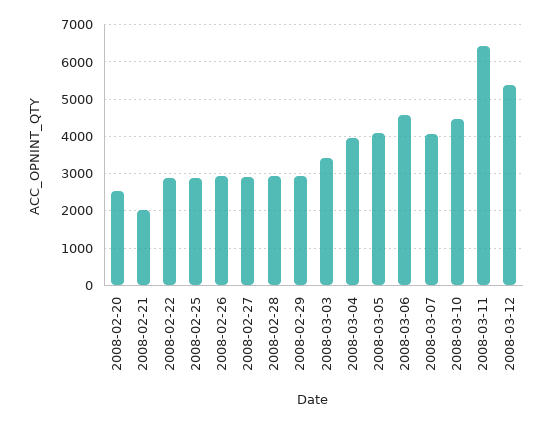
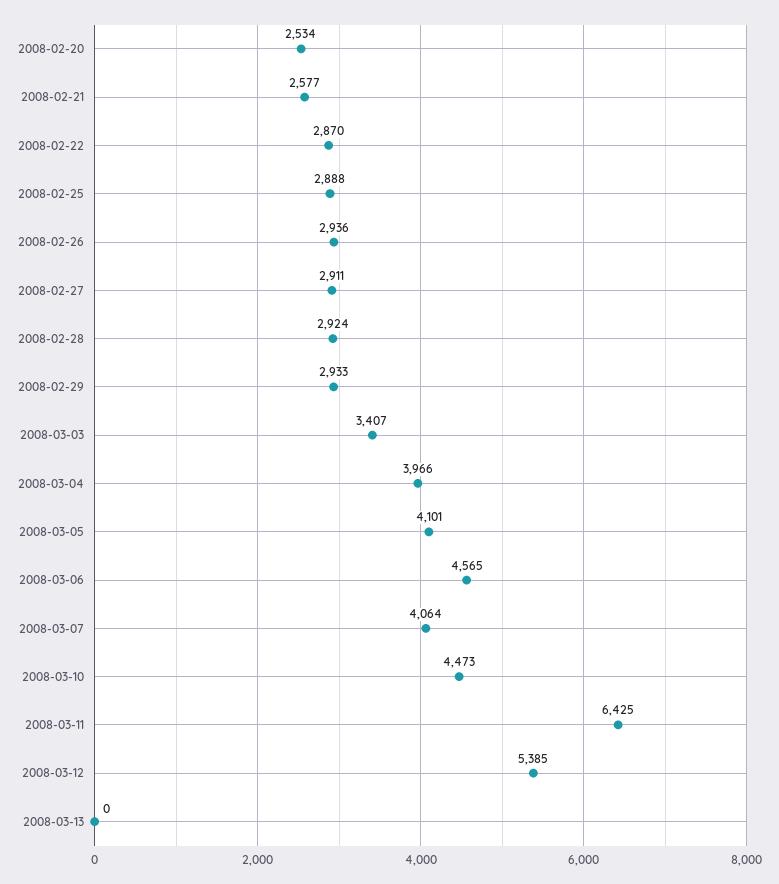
2008-02-21: 2000 -> 2577
2008-03-13: none -> 0

